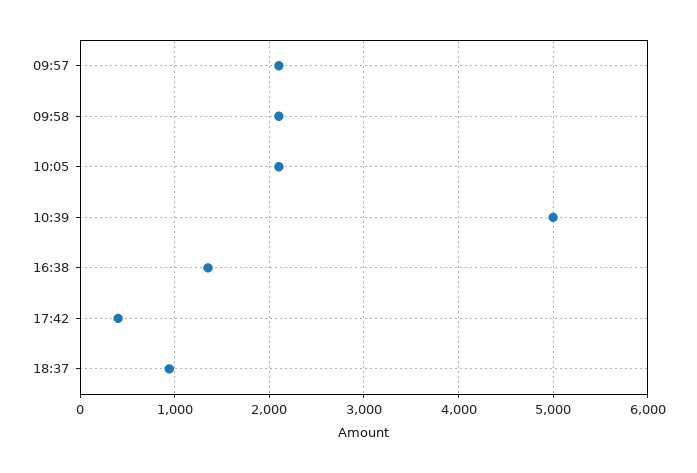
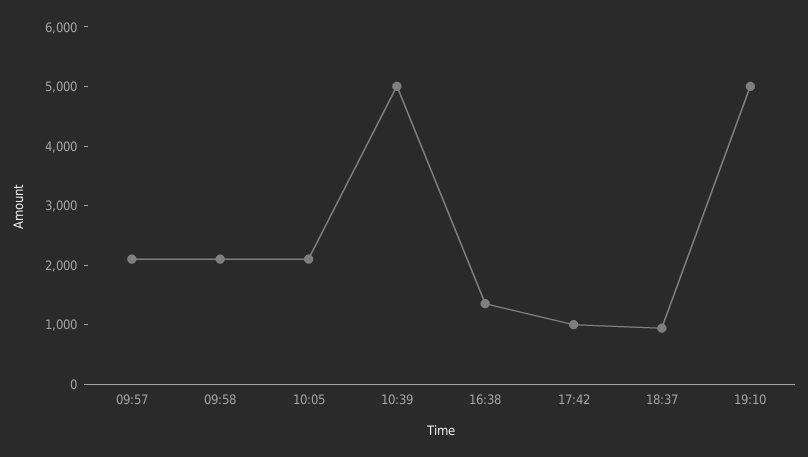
17:42: 400 -> 1000
19:10: none -> 5000

